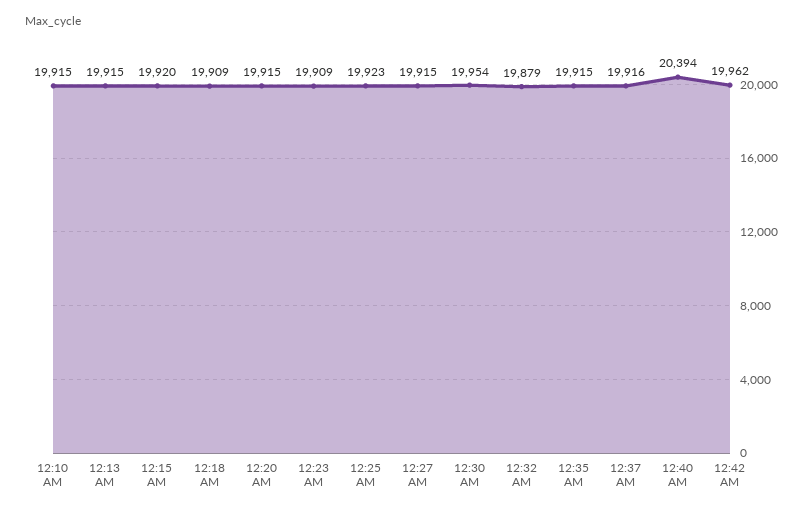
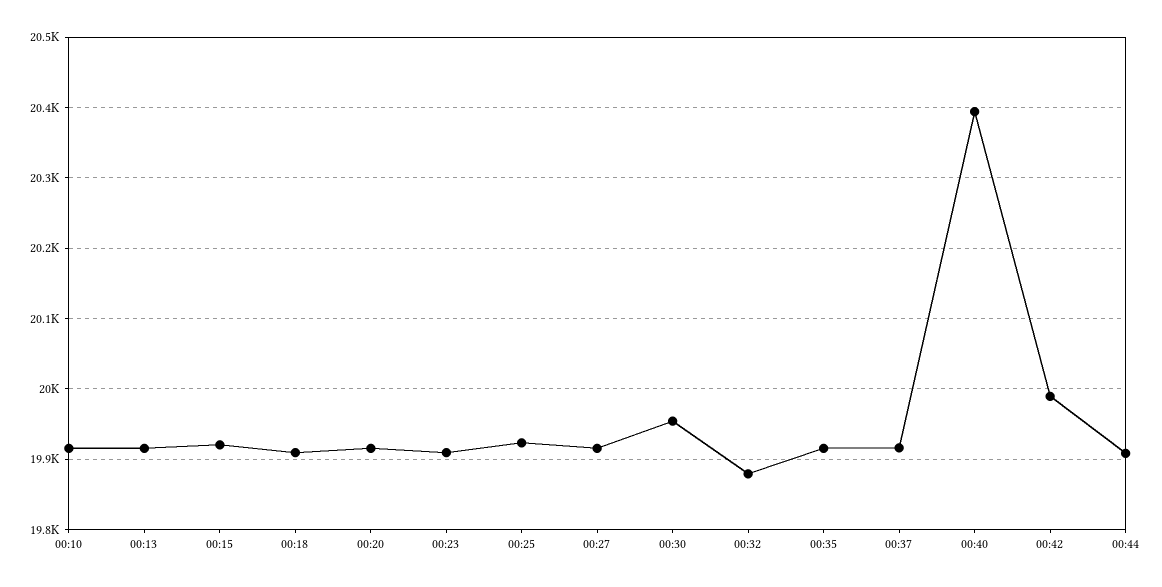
12:42 AM: 19962 -> 19990
00:44: none -> 19910

